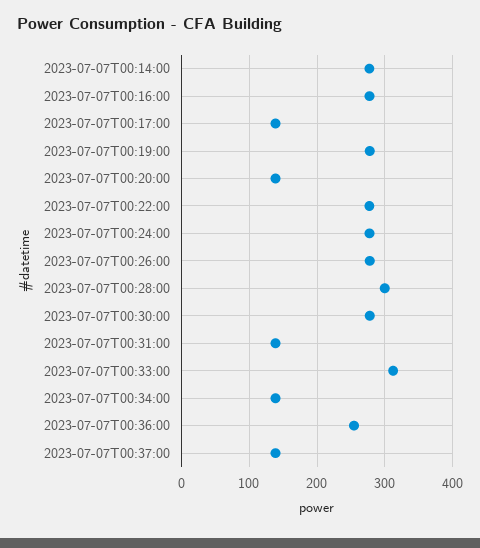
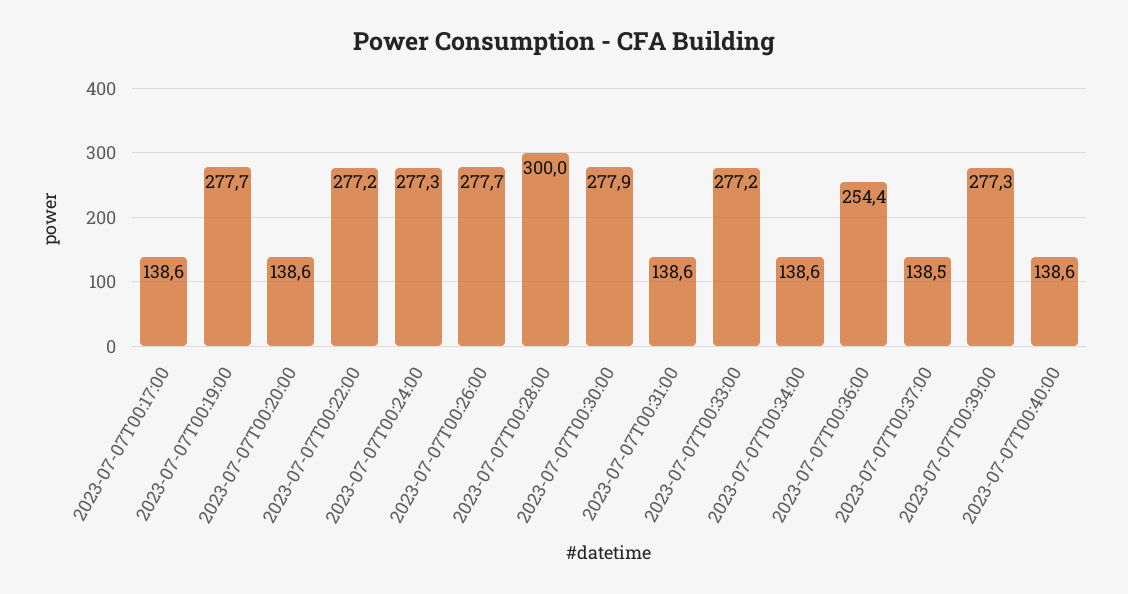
2023-07-07T00:14:00: 280 -> none
2023-07-07T00:16:00: 280 -> none
2023-07-07T00:33:00: 310 -> 277.2
2023-07-07T00:39:00: none -> 277.3
2023-07-07T00:40:00: none -> 138.6

